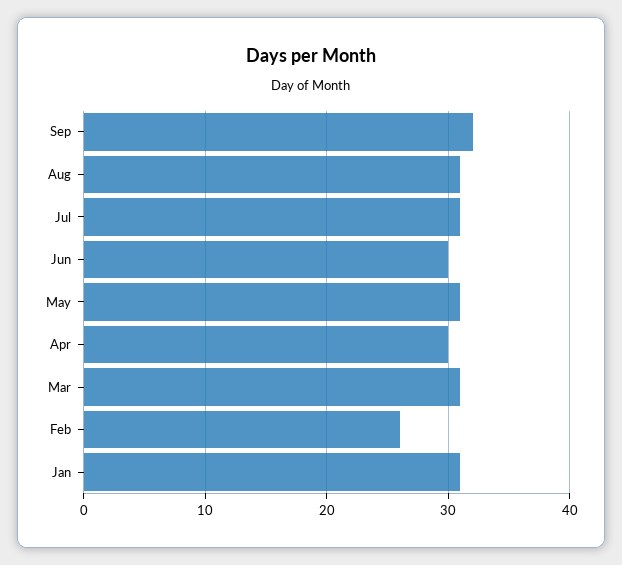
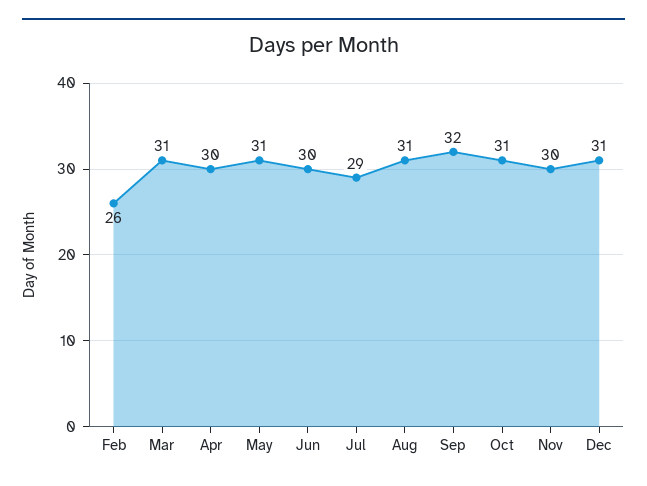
Jul: 31 -> 29
Jan: 31 -> none
Oct: none -> 31
Nov: none -> 30
Dec: none -> 31

